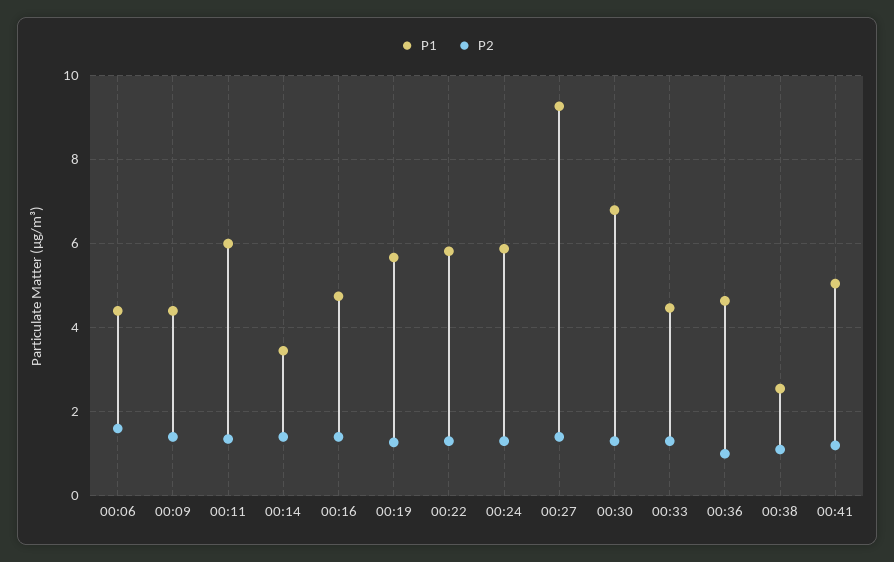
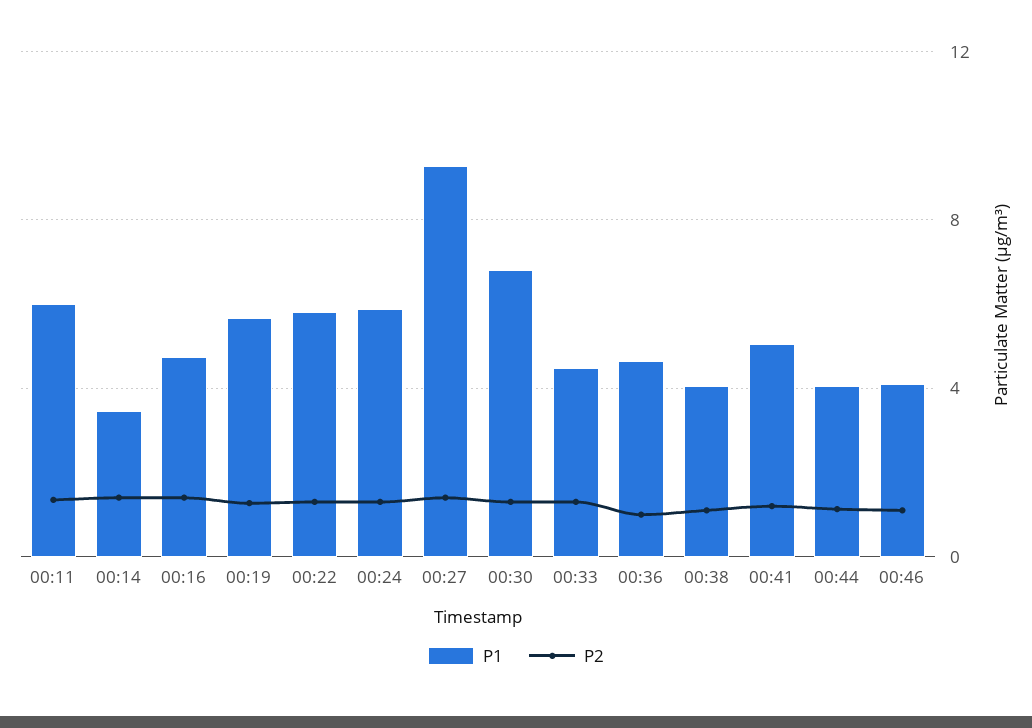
P1, 00:06: 4.4 -> none
P2, 00:06: 1.6 -> none
P1, 00:09: 4.4 -> none
P2, 00:09: 1.4 -> none
P1, 00:38: 2.6 -> 4
P1, 00:44: none -> 4
P2, 00:44: none -> 1
P1, 00:46: none -> 4
P2, 00:46: none -> 1

